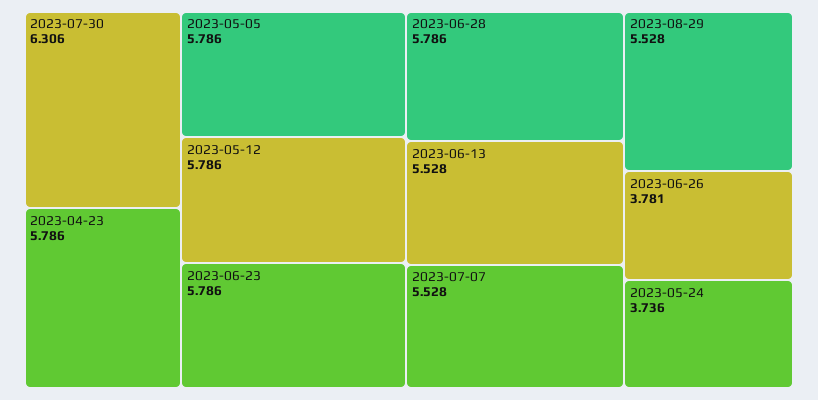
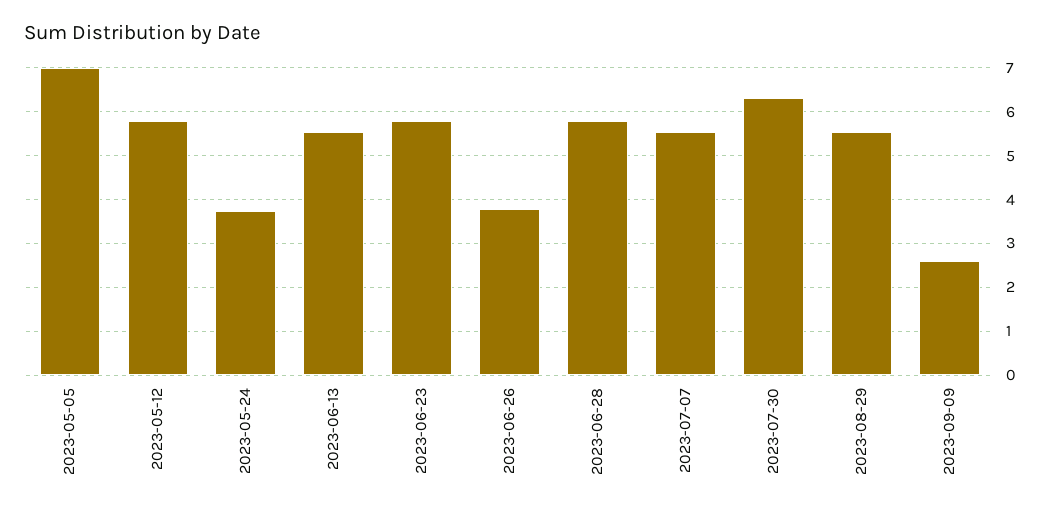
2023-04-23: 5.786 -> none
2023-05-05: 5.786 -> 7
2023-09-09: none -> 2.6

